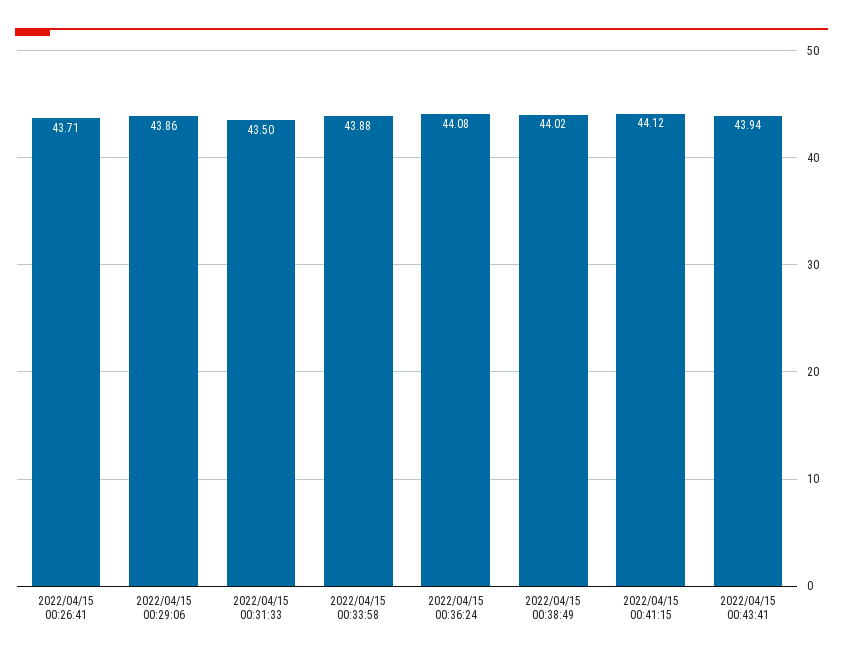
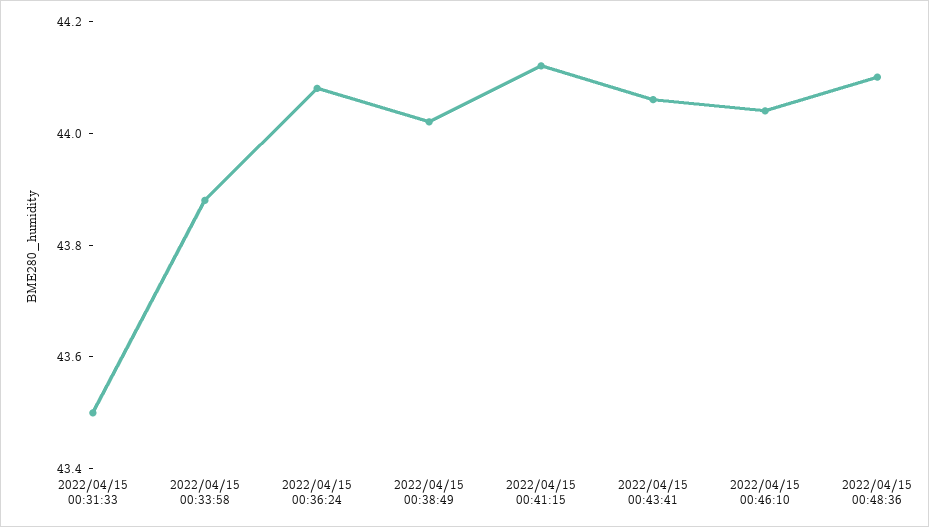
2022/04/15 00:26:41: 43.71 -> none
2022/04/15 00:29:06: 43.86 -> none
2022/04/15 00:43:41: 43.94 -> 44.05
2022/04/15 00:46:10: none -> 44.05
2022/04/15 00:48:36: none -> 44.1

